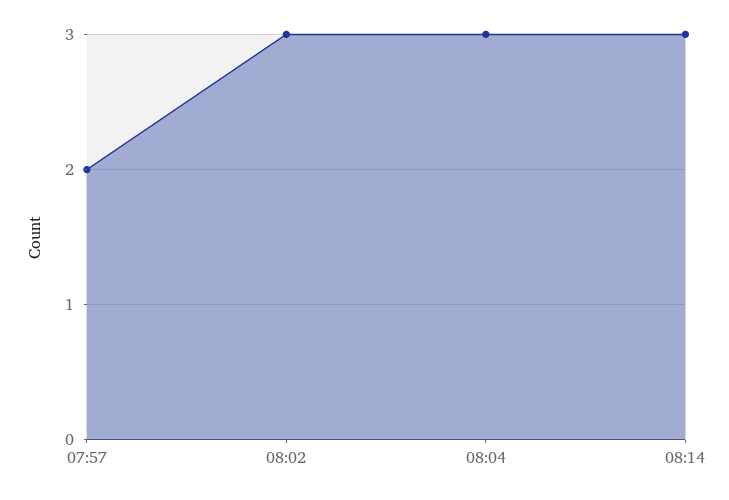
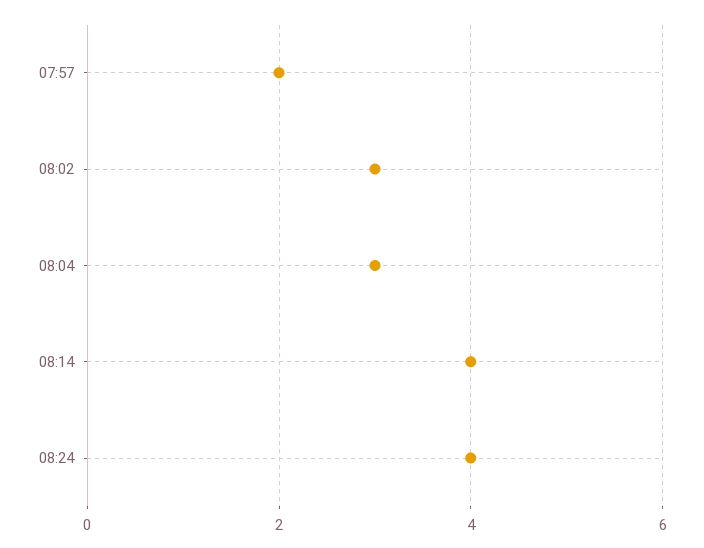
08:14: 3 -> 4
08:24: none -> 4

